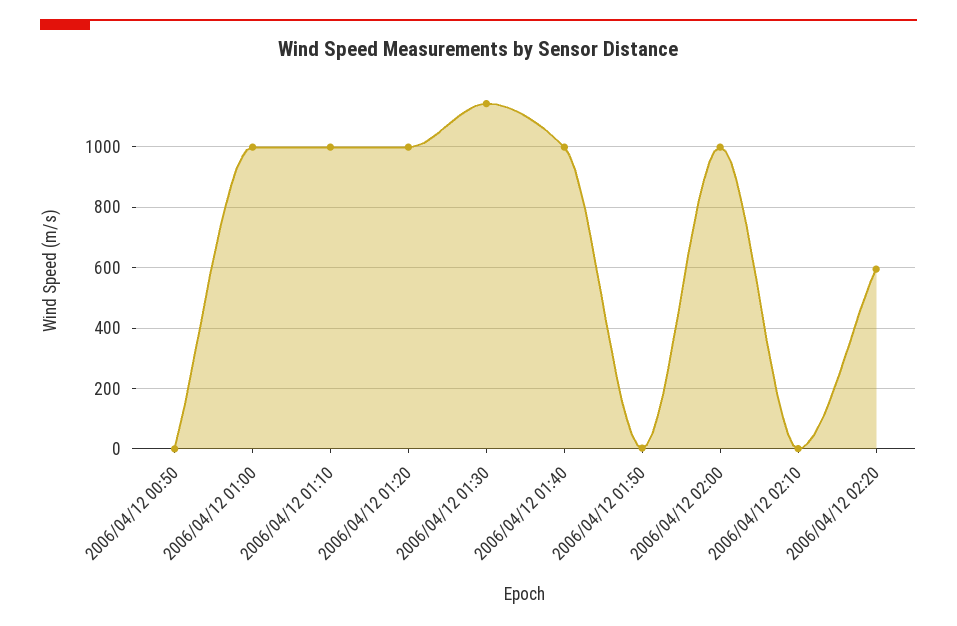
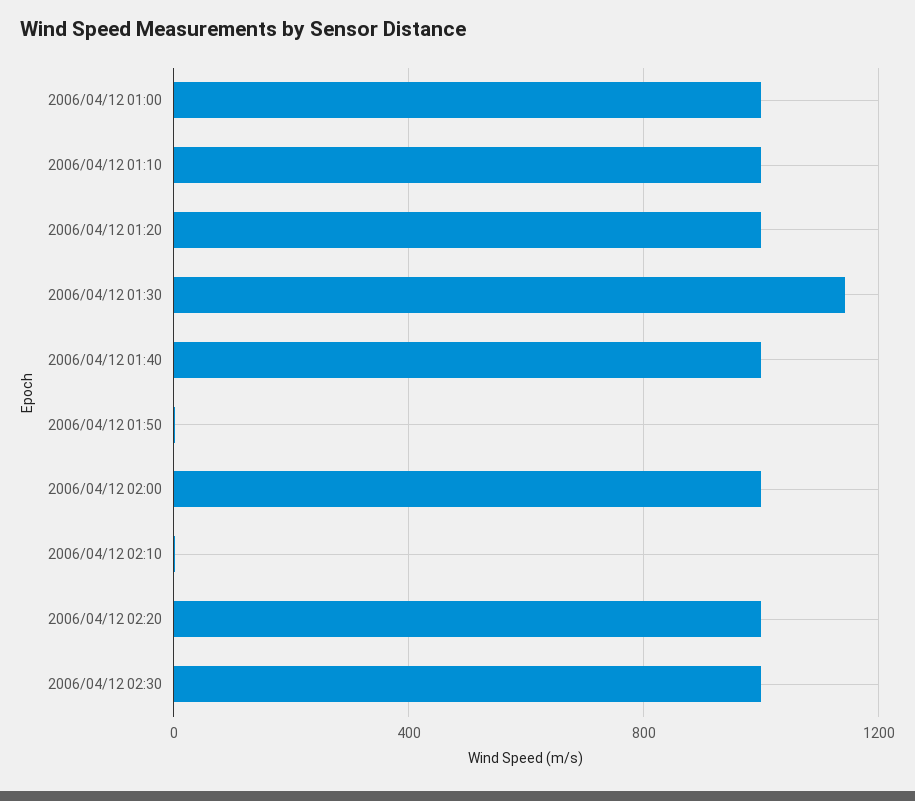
2006/04/12 00:50: 0 -> none
2006/04/12 02:20: 600 -> 1000
2006/04/12 02:30: none -> 1000

